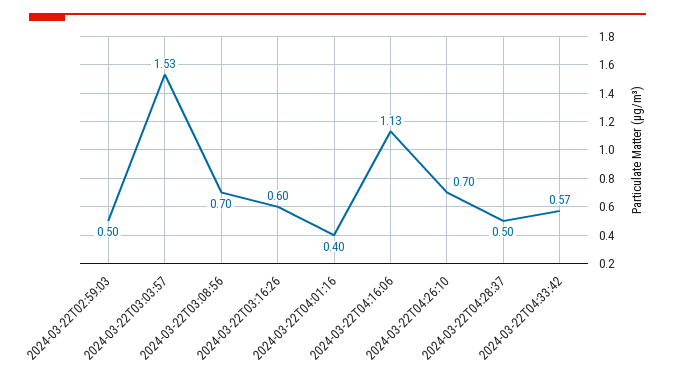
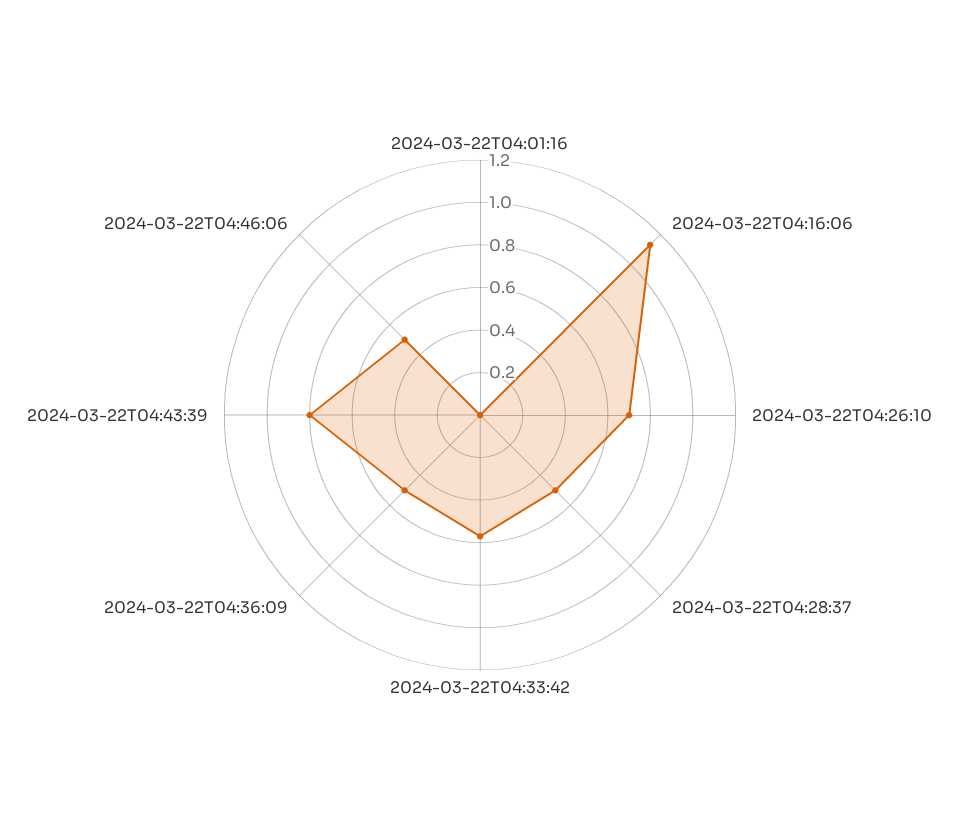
2024-03-22T02:59:03: 0.5 -> none
2024-03-22T03:03:57: 1.53 -> none
2024-03-22T03:08:56: 0.7 -> none
2024-03-22T03:16:26: 0.6 -> none
2024-03-22T04:01:16: 0.4 -> 0
2024-03-22T04:36:09: none -> 0.5
2024-03-22T04:43:39: none -> 0.8
2024-03-22T04:46:06: none -> 0.5

